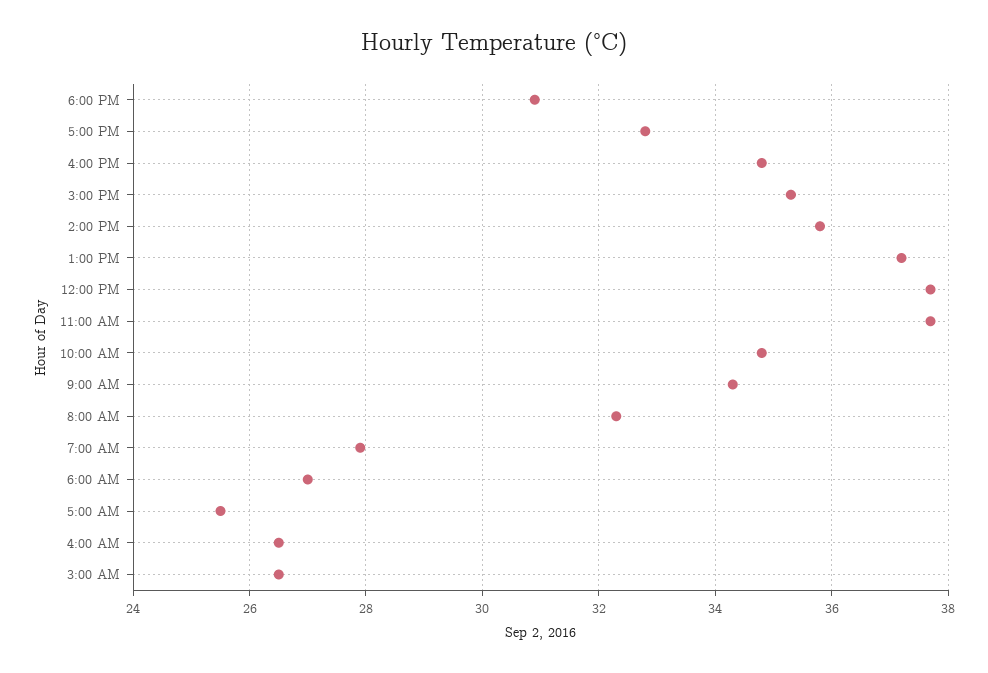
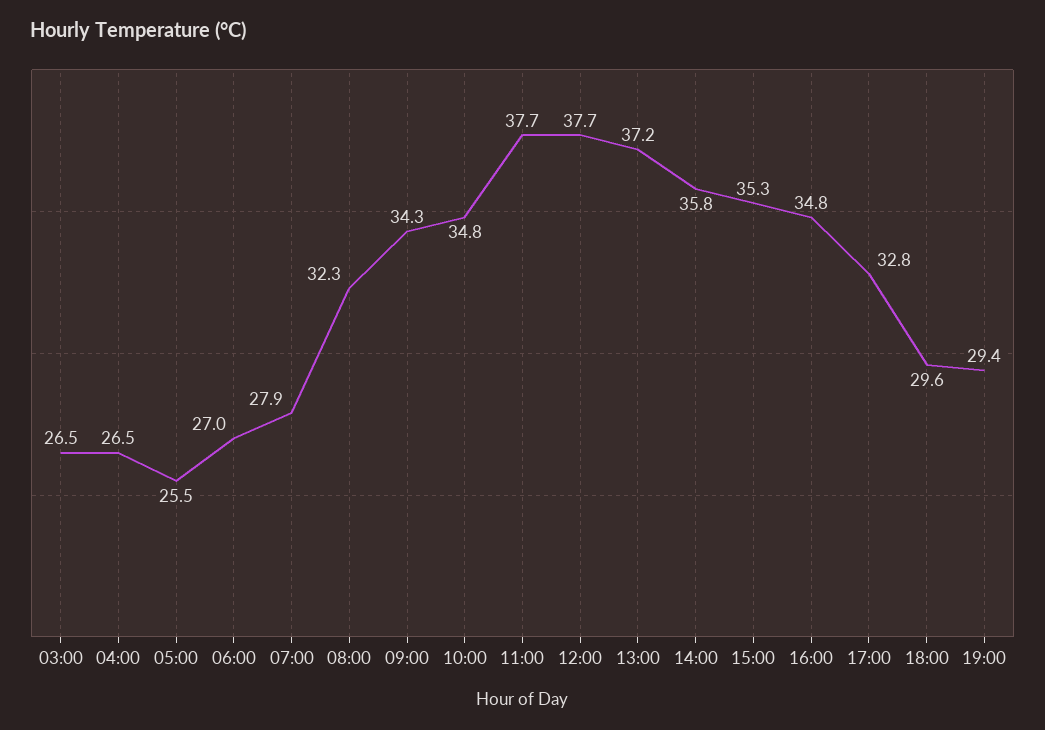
6:00 PM: 31 -> 29.6
19:00: none -> 29.4

